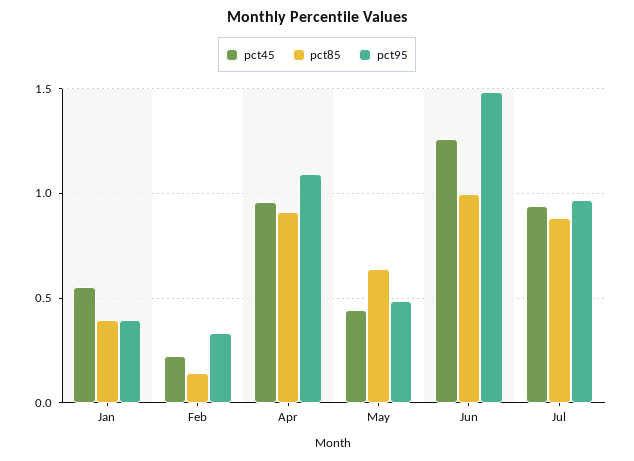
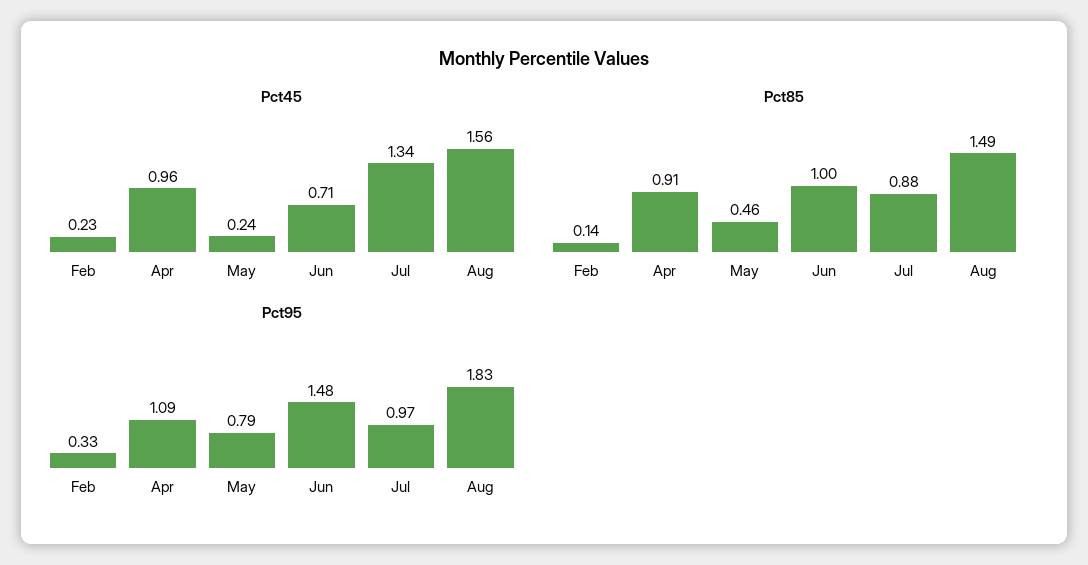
pct45, Jan: 0.55 -> none
pct85, Jan: 0.4 -> none
pct95, Jan: 0.4 -> none
pct45, May: 0.45 -> 0.24
pct85, May: 0.65 -> 0.46
pct95, May: 0.5 -> 0.79
pct45, Jun: 1.25 -> 0.71
pct45, Jul: 0.95 -> 1.34
pct45, Aug: none -> 1.56
pct85, Aug: none -> 1.49
pct95, Aug: none -> 1.83

